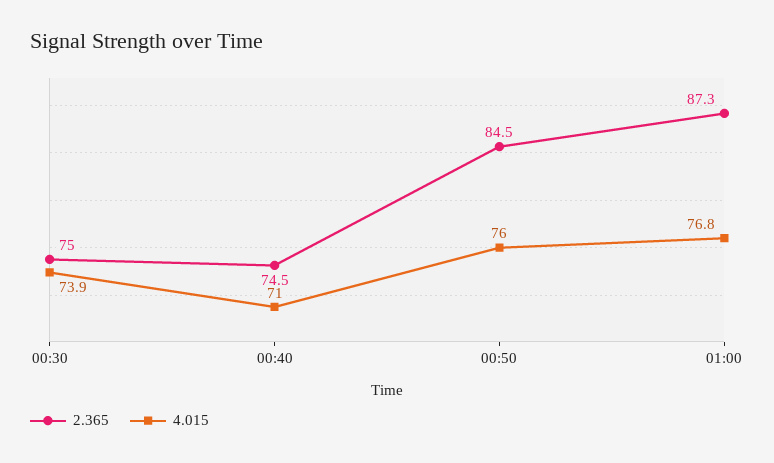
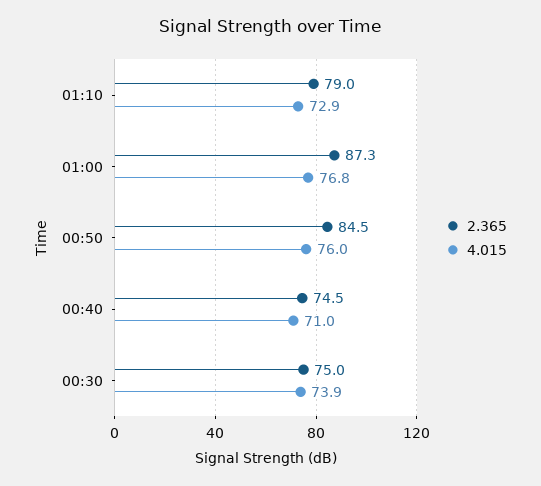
2.365, 01:10: none -> 79
4.015, 01:10: none -> 72.9

